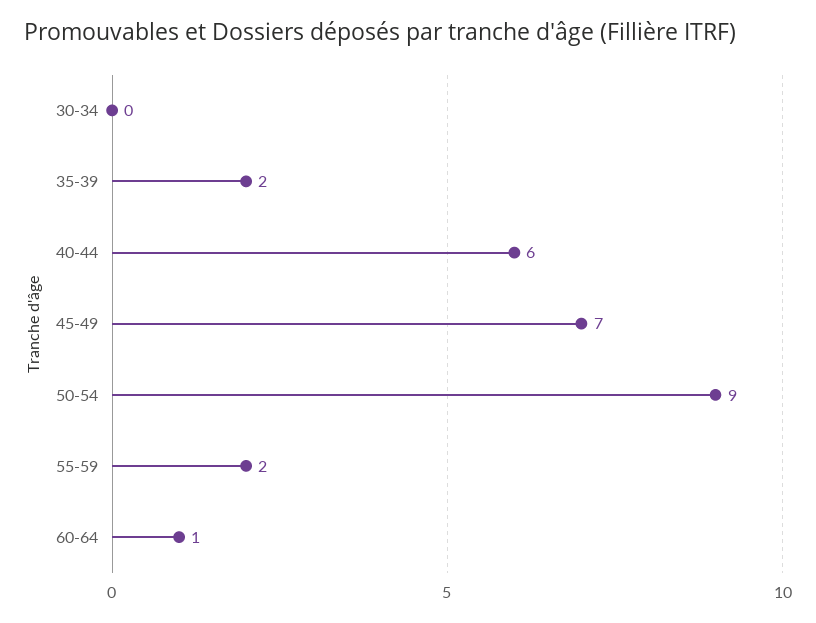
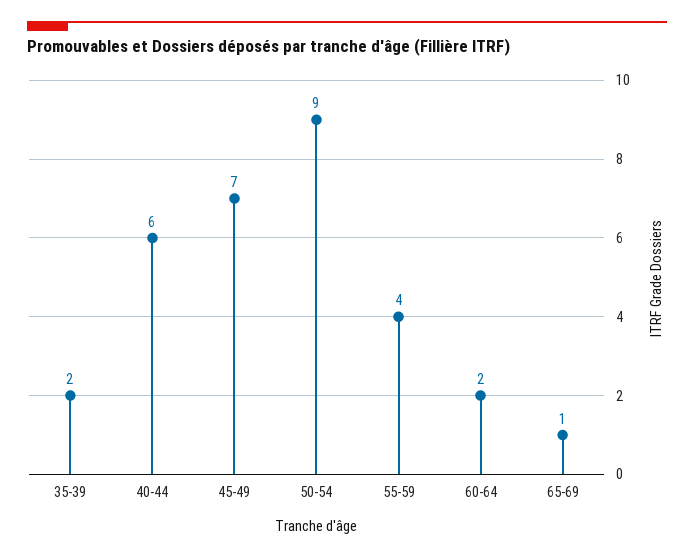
30-34: 0 -> none
55-59: 2 -> 4
60-64: 1 -> 2
65-69: none -> 1

